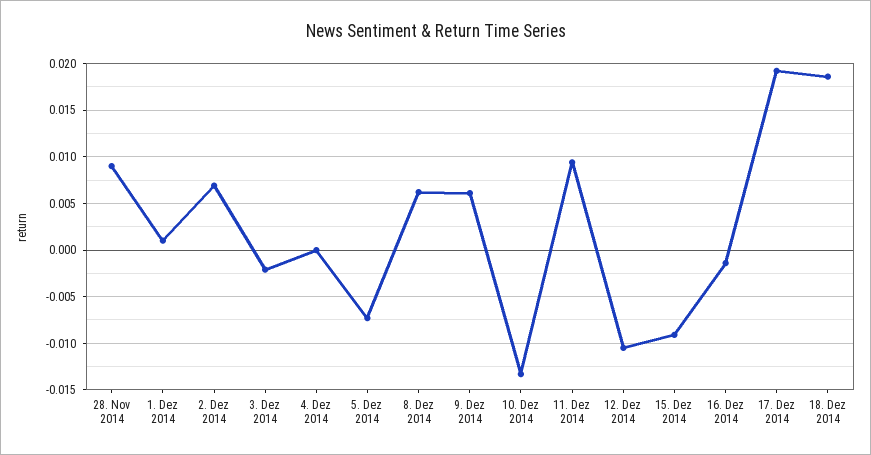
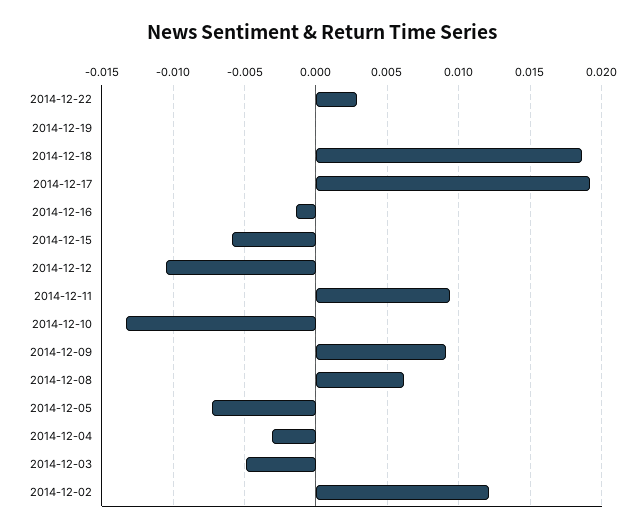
28. Nov 2014: 0.009 -> none
1. Dez 2014: 0.001 -> none
2. Dez 2014: 0.007 -> 0.012
3. Dez 2014: -0.002 -> -0.005
4. Dez 2014: 0 -> -0.003
9. Dez 2014: 0.006 -> 0.009
15. Dez 2014: -0.009 -> -0.006
2014-12-22: none -> 0.003
2014-12-19: none -> 0

